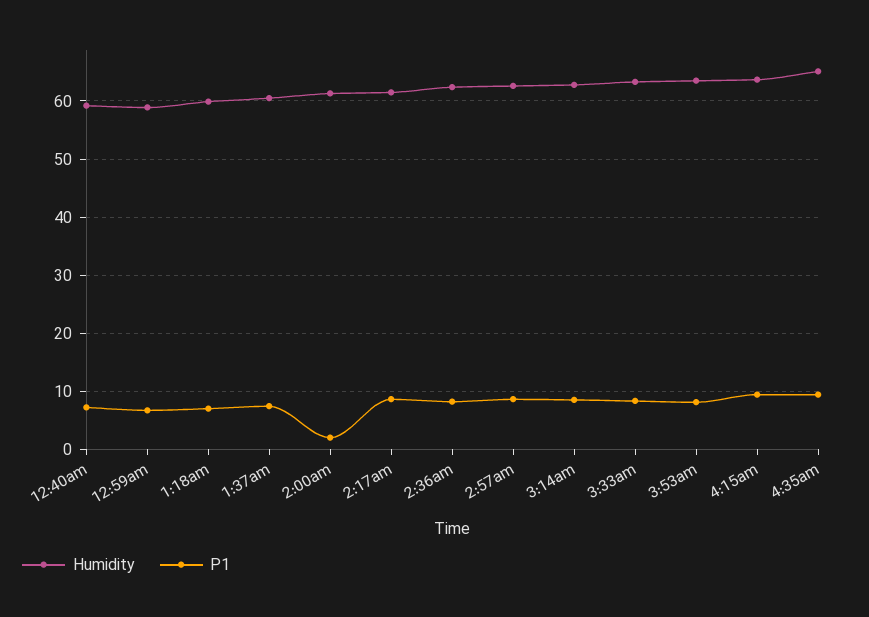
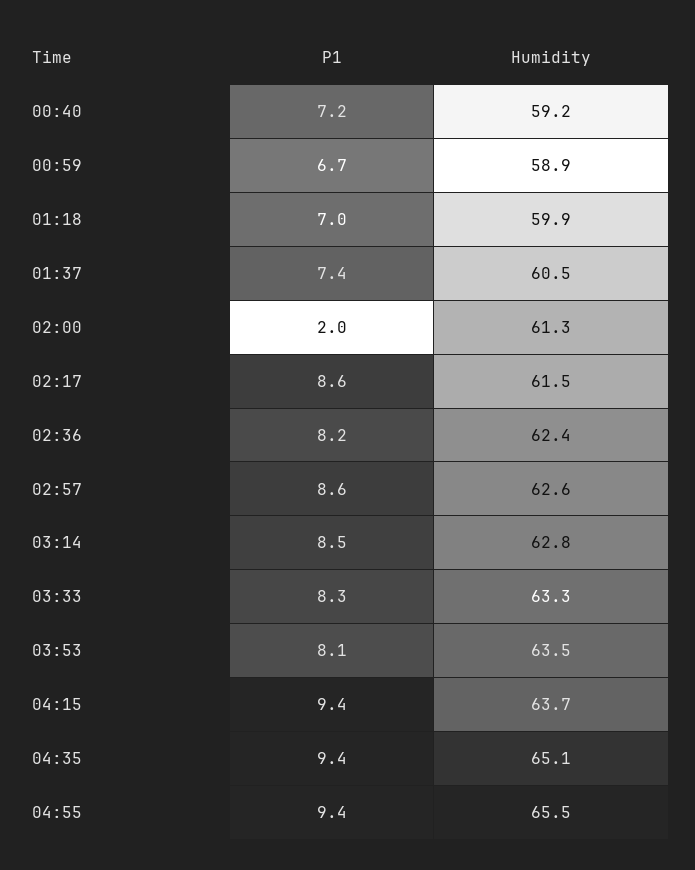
P1, 04:55: none -> 9.4
Humidity, 04:55: none -> 65.5

